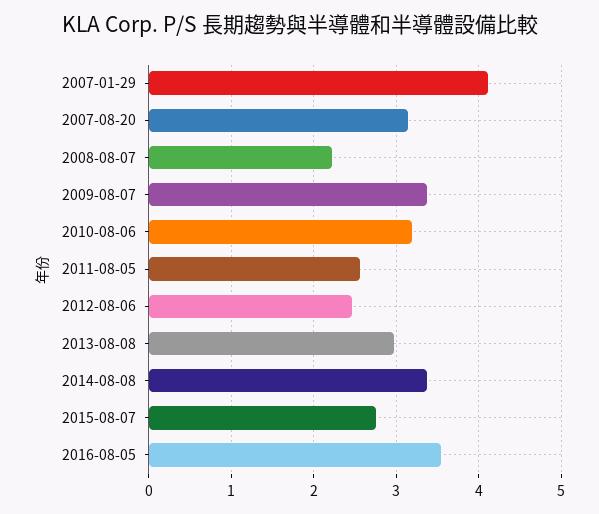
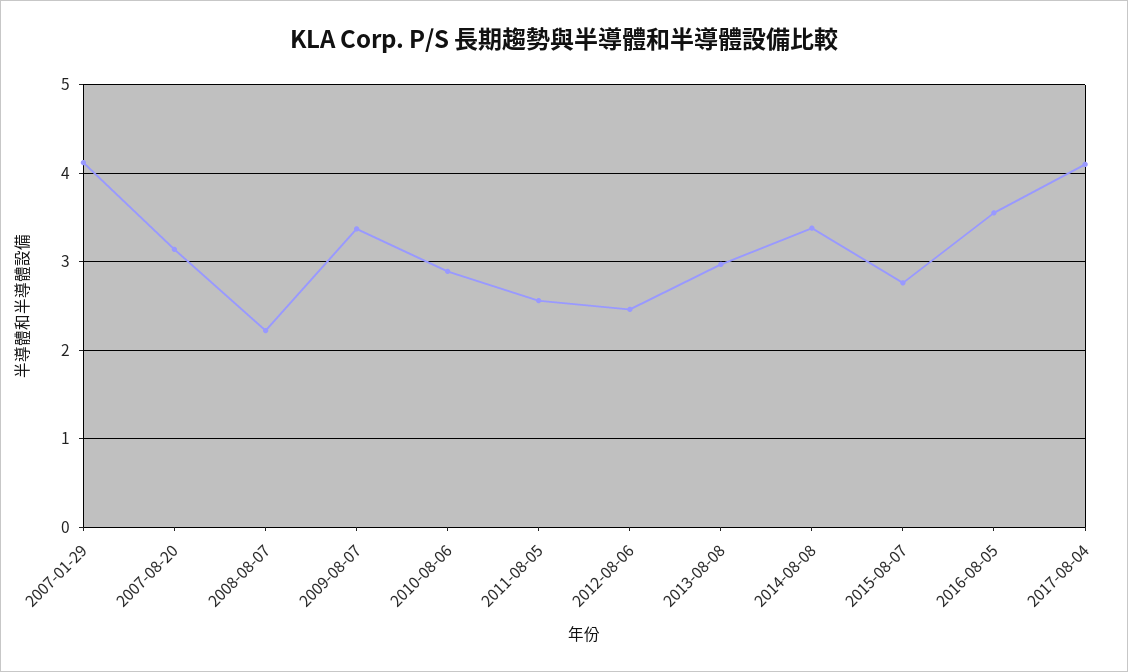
2010-08-06: 3.2 -> 2.9
2017-08-04: none -> 4.1

